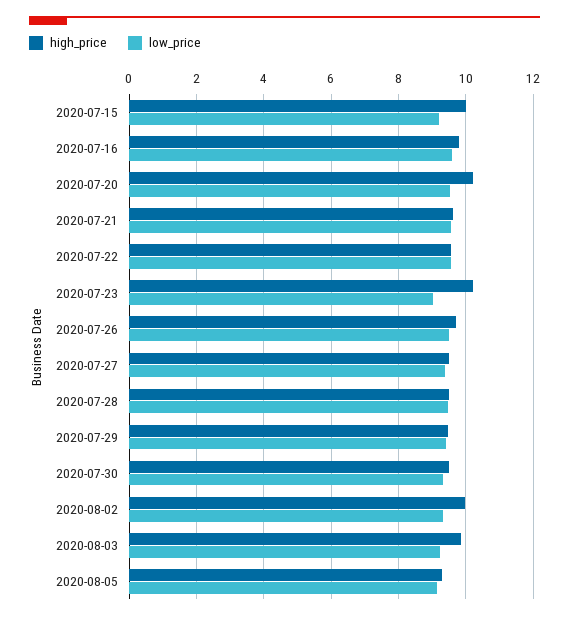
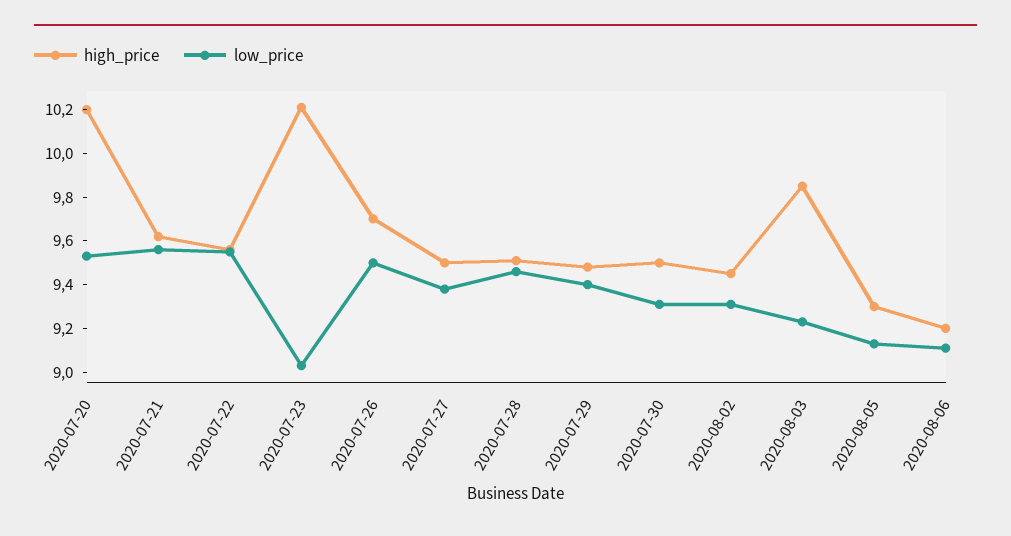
high_price, 2020-07-15: 10 -> none
low_price, 2020-07-15: 9.2 -> none
high_price, 2020-07-16: 9.8 -> none
low_price, 2020-07-16: 9.6 -> none
high_price, 2020-08-02: 10 -> 9.45
high_price, 2020-08-06: none -> 9.2
low_price, 2020-08-06: none -> 9.1

